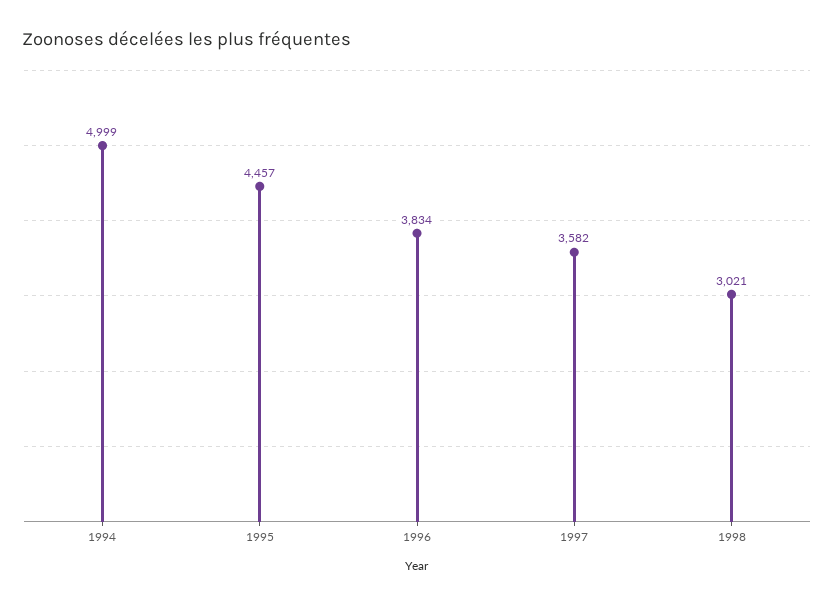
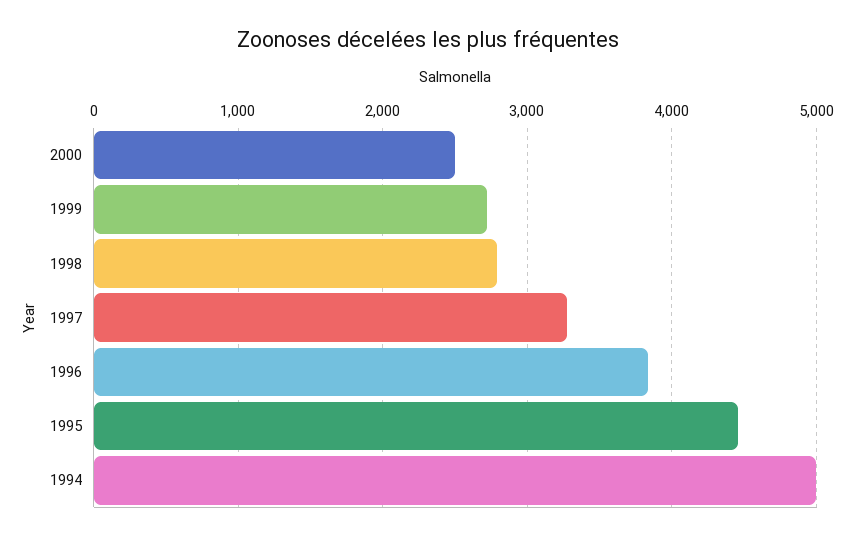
1997: 3582 -> 3300
1998: 3021 -> 2800
2000: none -> 2500
1999: none -> 2700

